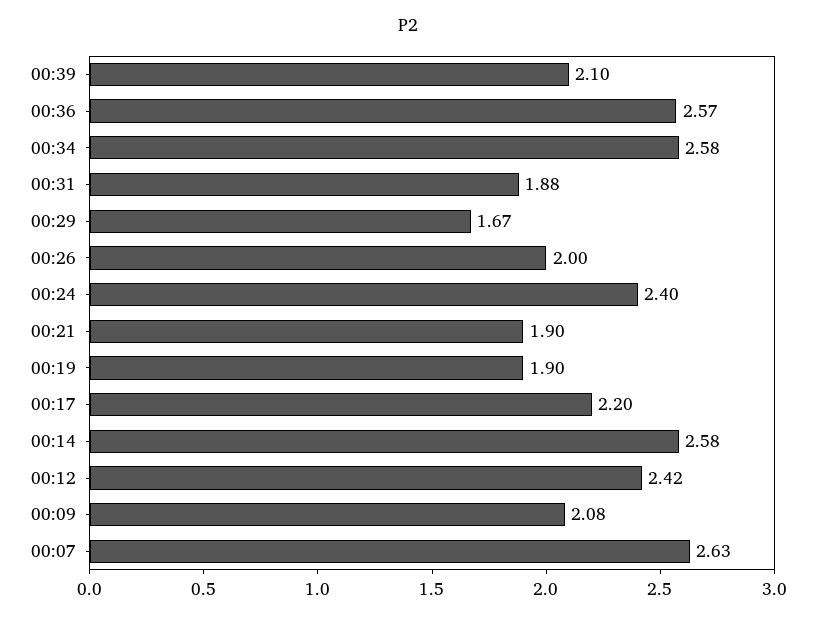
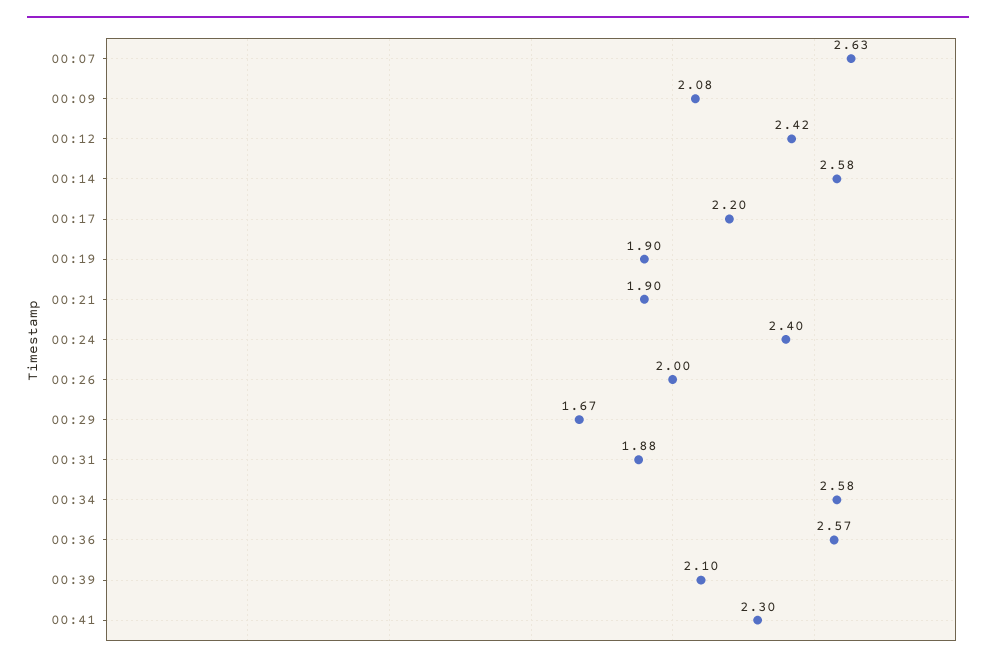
00:41: none -> 2.3

